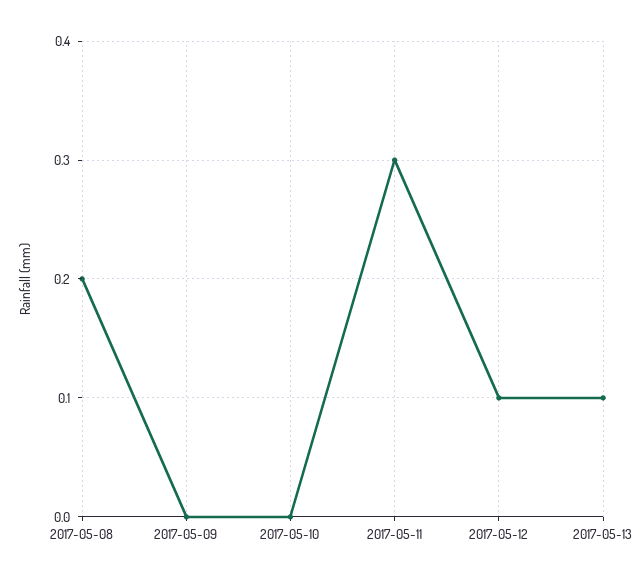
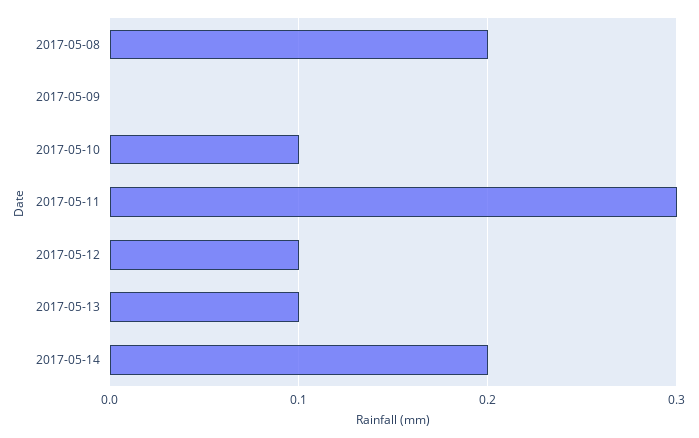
2017-05-10: 0 -> 0.1
2017-05-14: none -> 0.2

